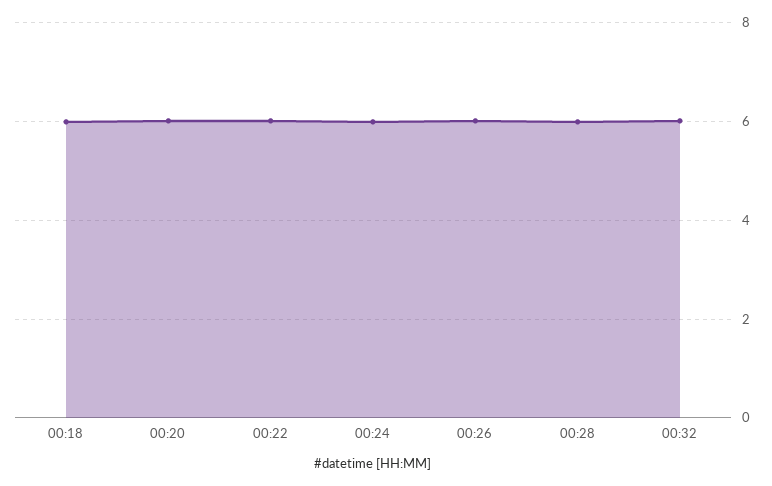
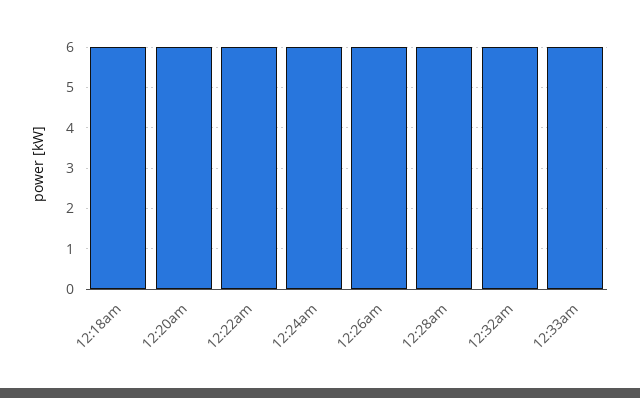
12:33am: none -> 6

